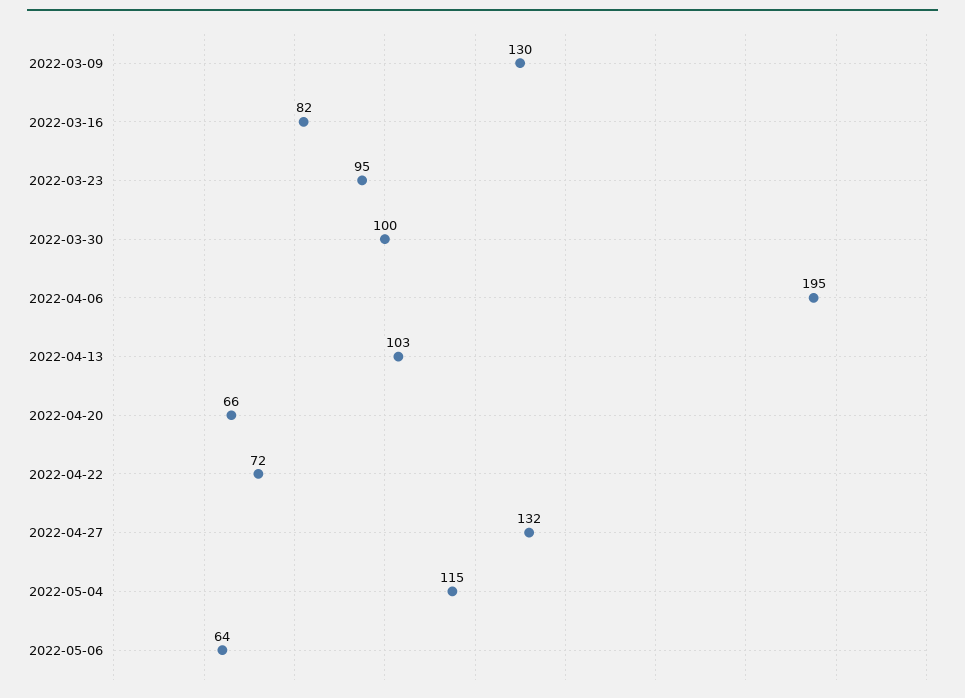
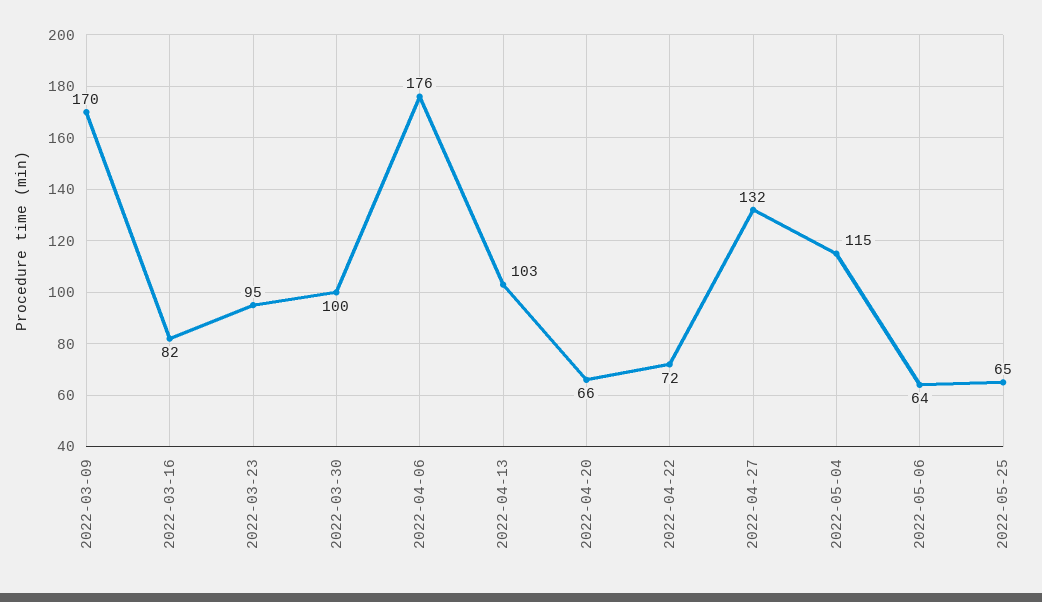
2022-03-09: 130 -> 170
2022-04-06: 195 -> 176
2022-05-25: none -> 65

